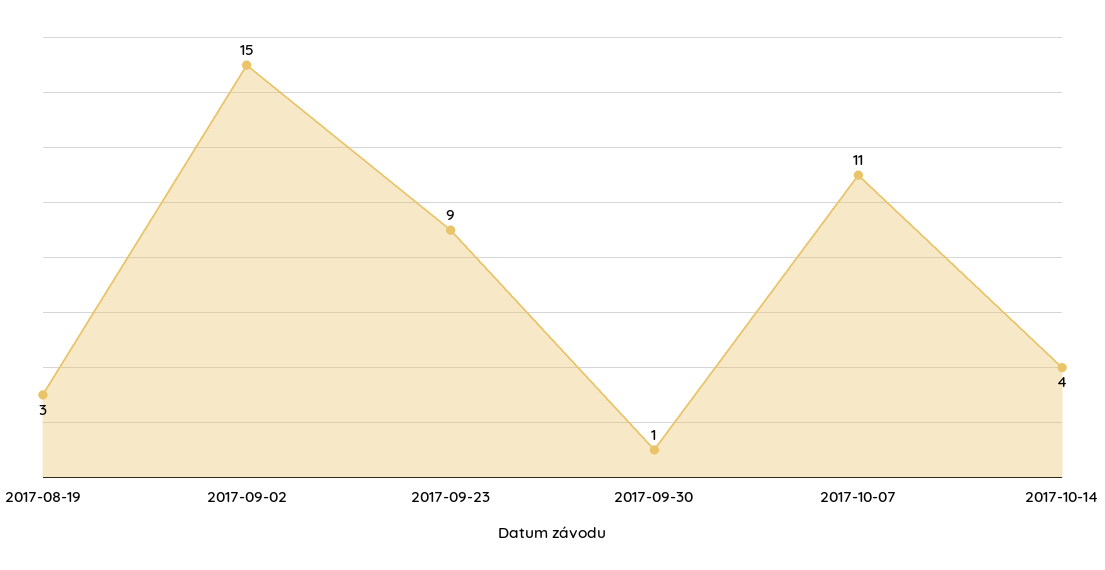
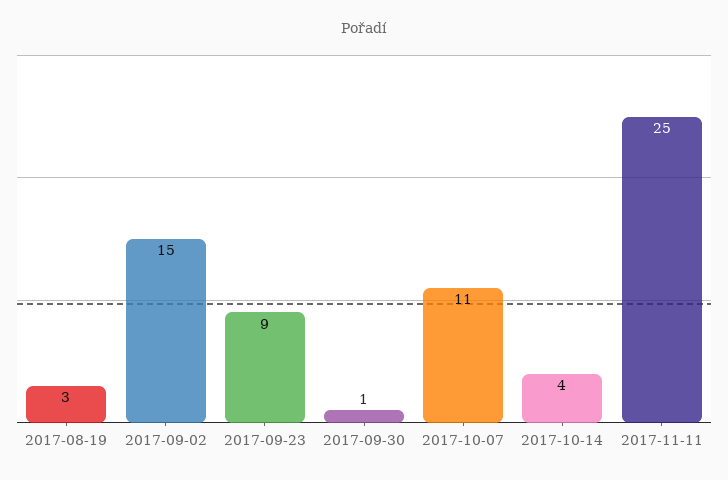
2017-11-11: none -> 25

